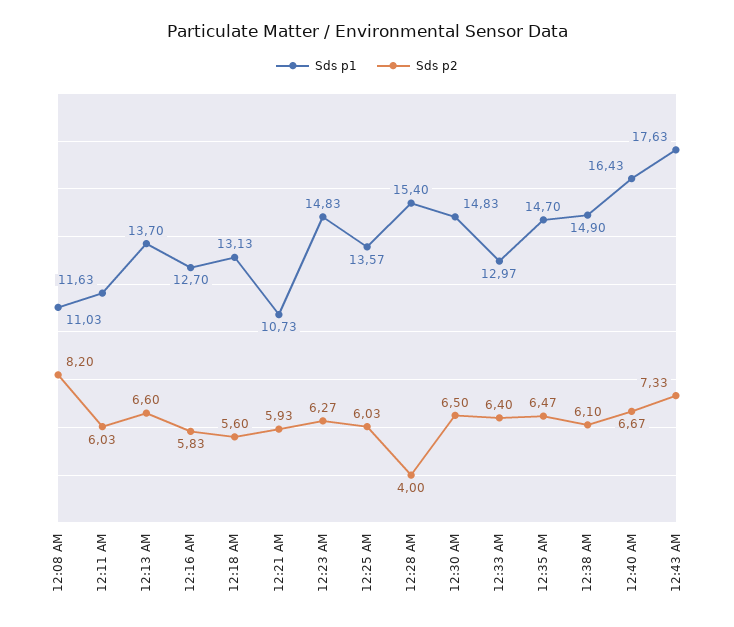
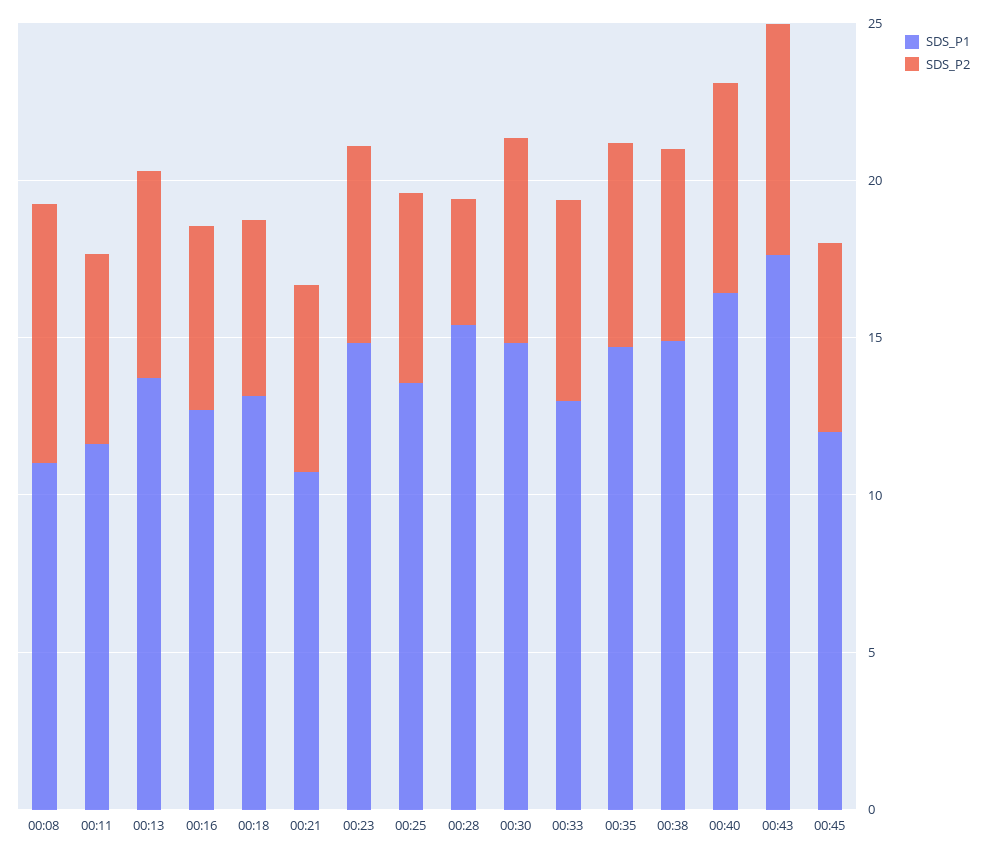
Sds p1, 00:45: none -> 12
Sds p2, 00:45: none -> 6

